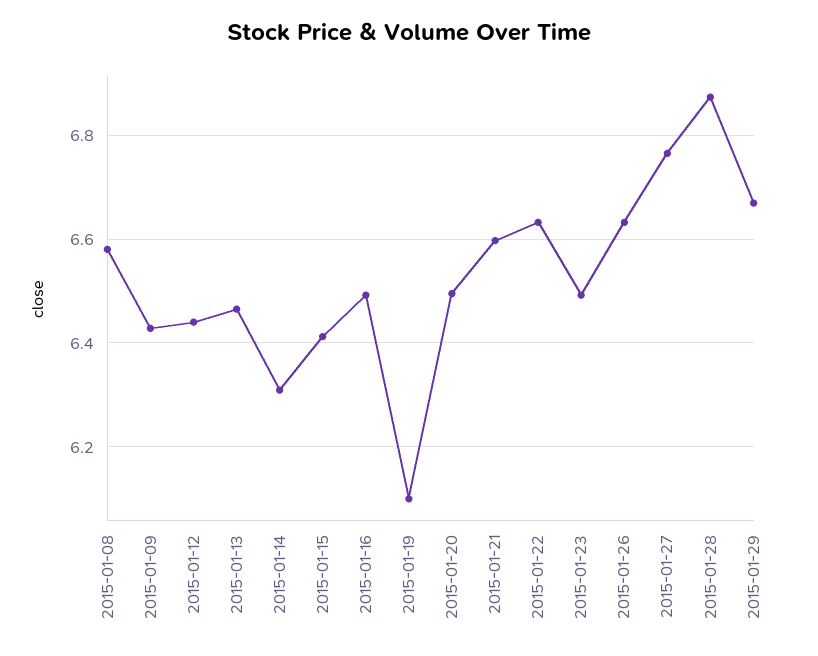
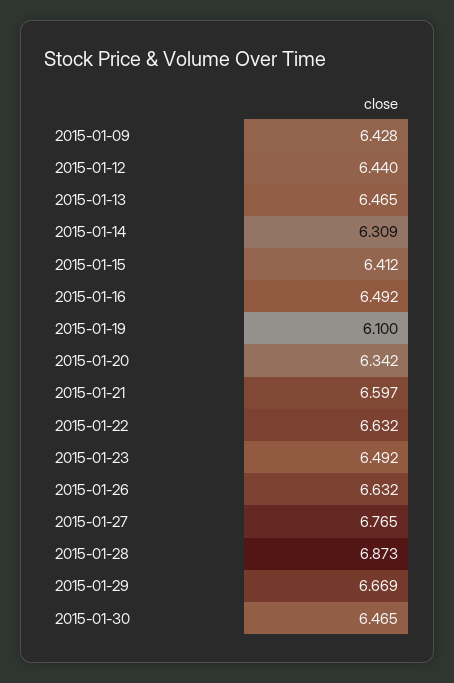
2015-01-08: 6.58 -> none
2015-01-20: 6.5 -> 6.342
2015-01-30: none -> 6.465

